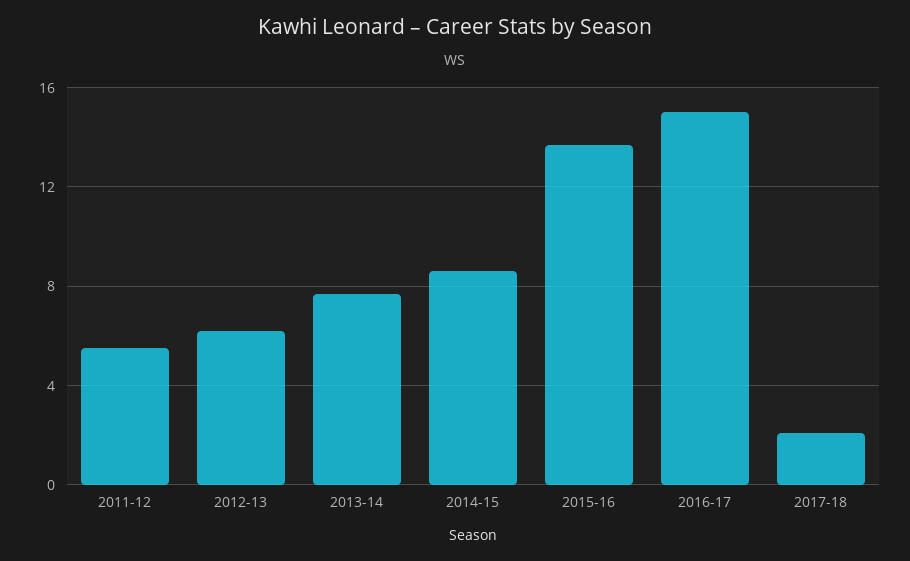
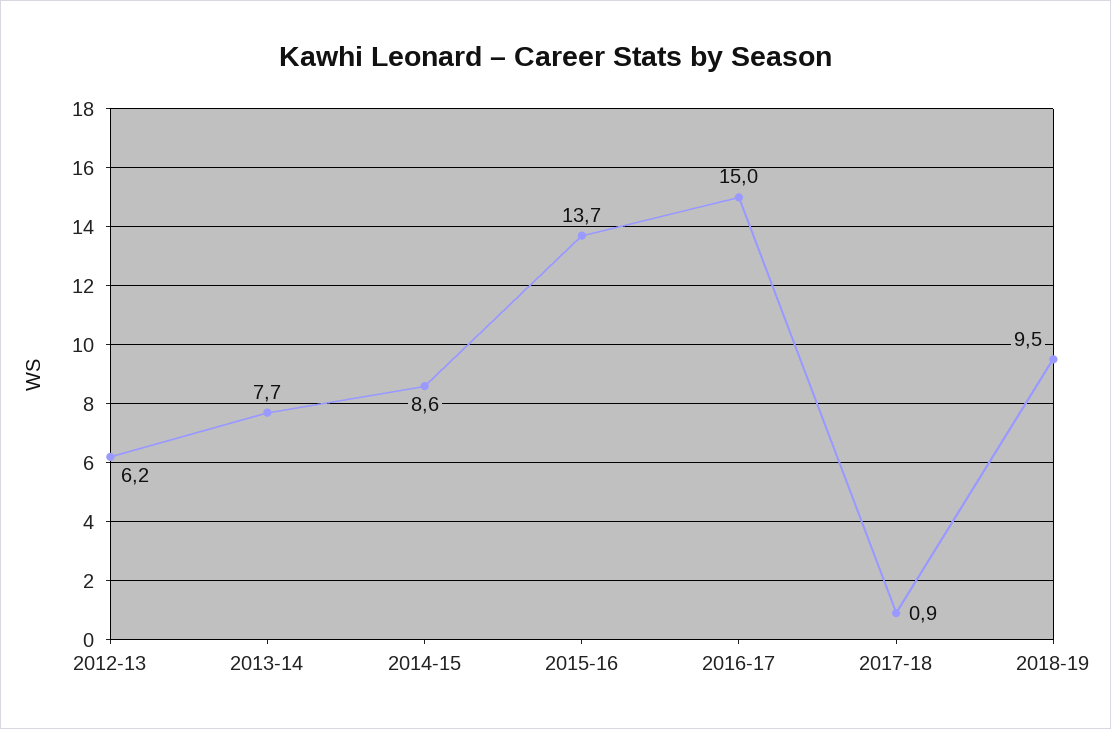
2011-12: 5.5 -> none
2017-18: 2 -> 0.9
2018-19: none -> 9.5

